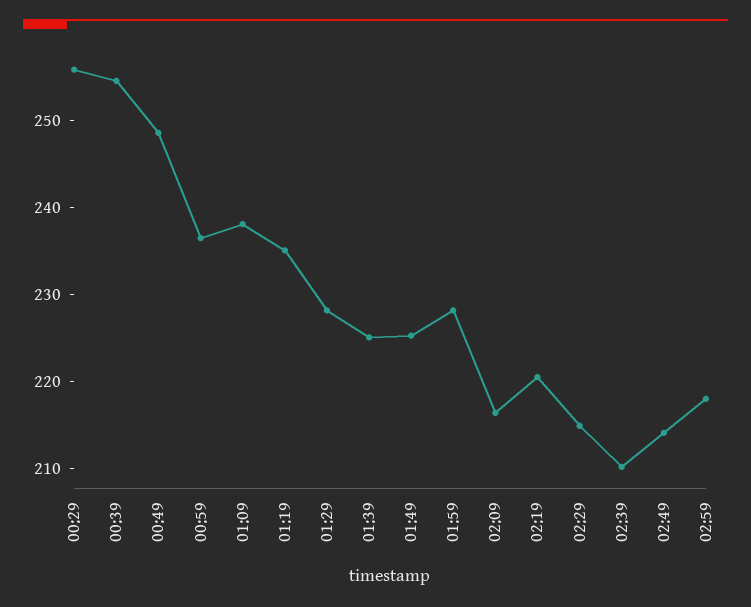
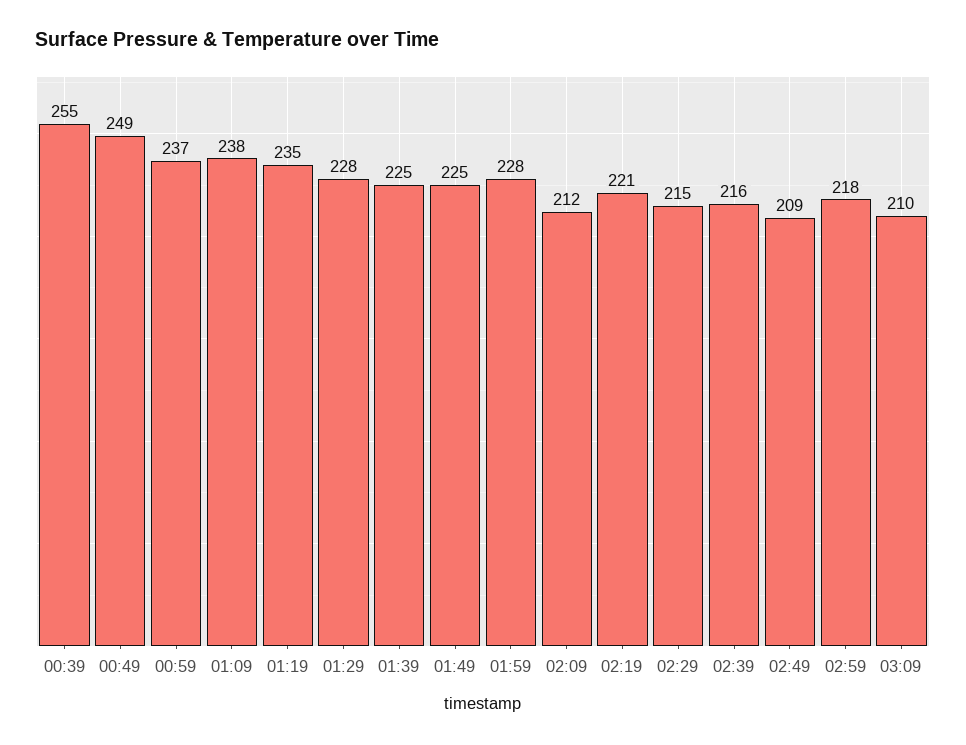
00:29: 256 -> none
02:09: 216 -> 212
02:39: 210 -> 216
02:49: 214 -> 209
03:09: none -> 210

